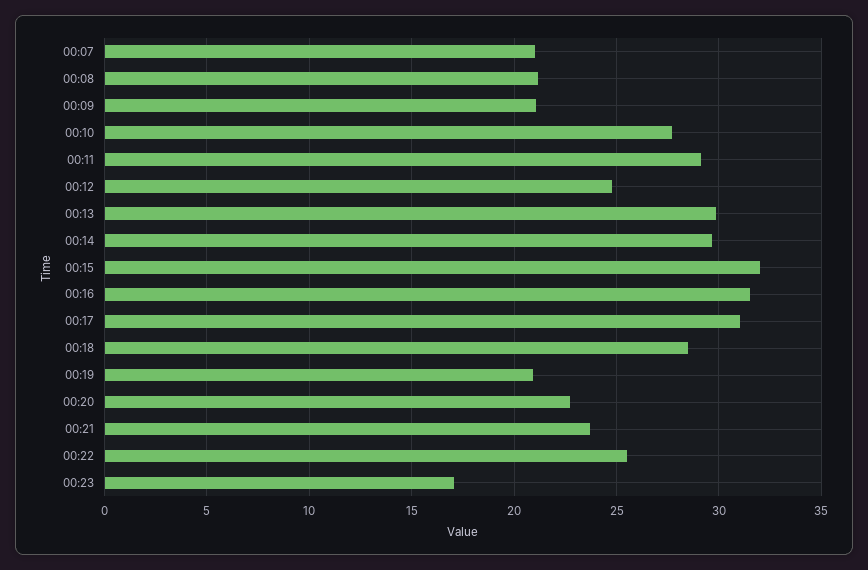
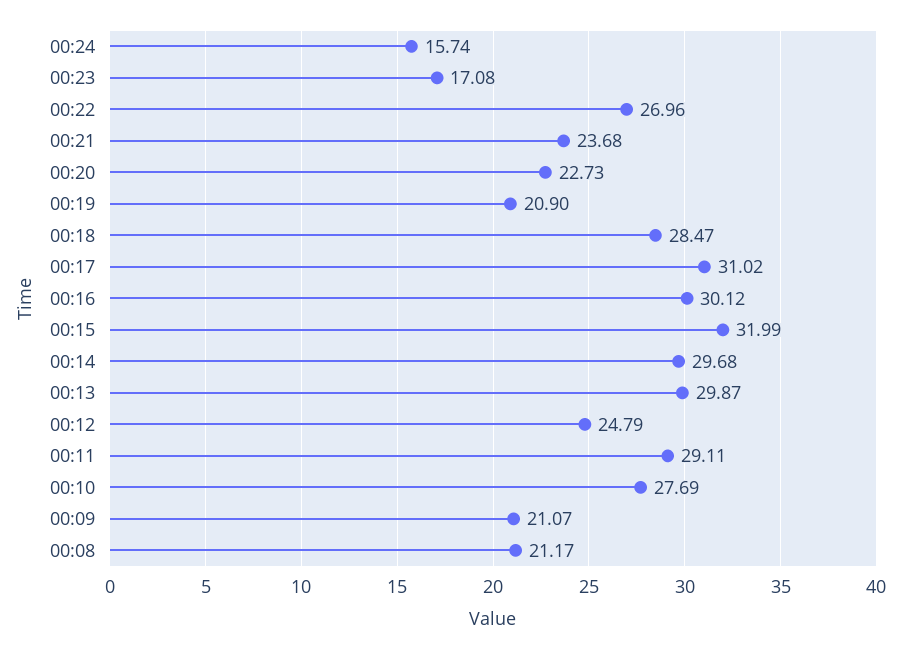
00:07: 21 -> none
00:16: 31.5 -> 30.12
00:22: 25.5 -> 26.96
00:24: none -> 15.74

